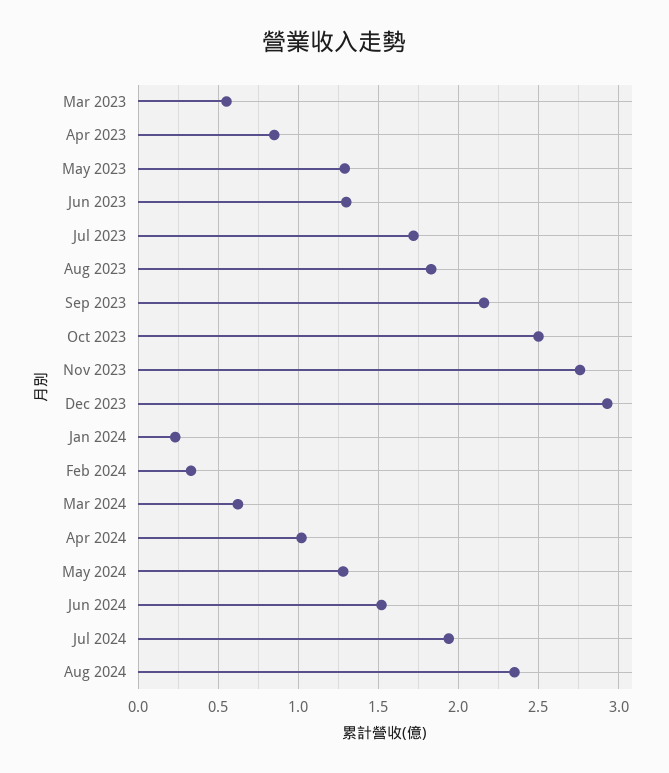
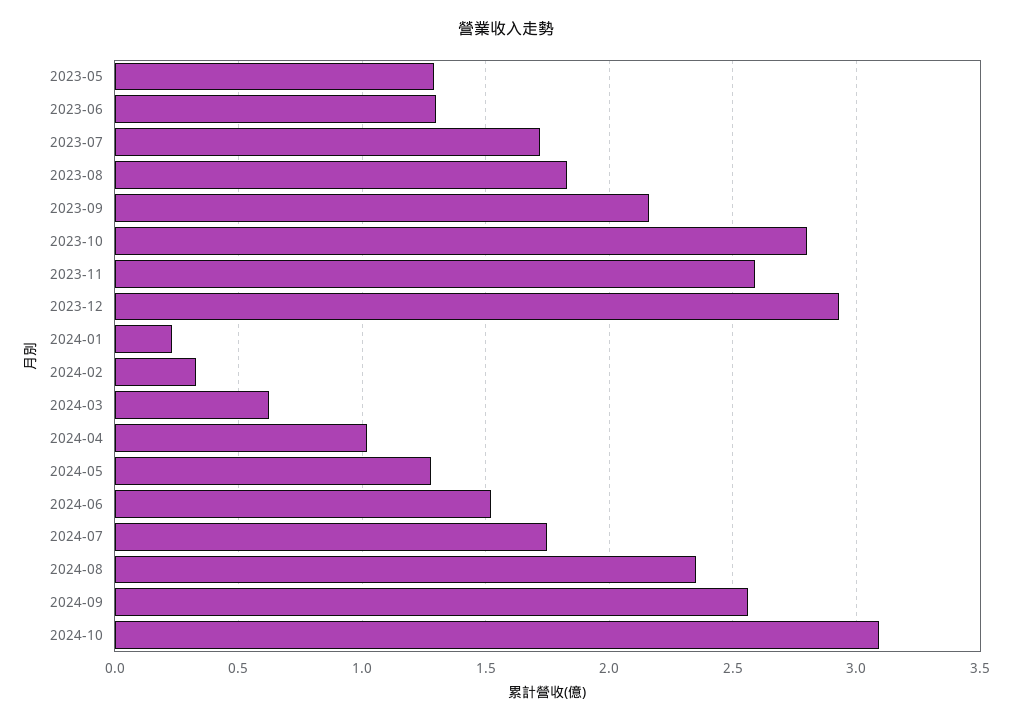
Mar 2023: 0.55 -> none
Apr 2023: 0.85 -> none
Oct 2023: 2.5 -> 2.8
Nov 2023: 2.75 -> 2.6
Jul 2024: 1.95 -> 1.75
2024-09: none -> 2.55
2024-10: none -> 3.1

